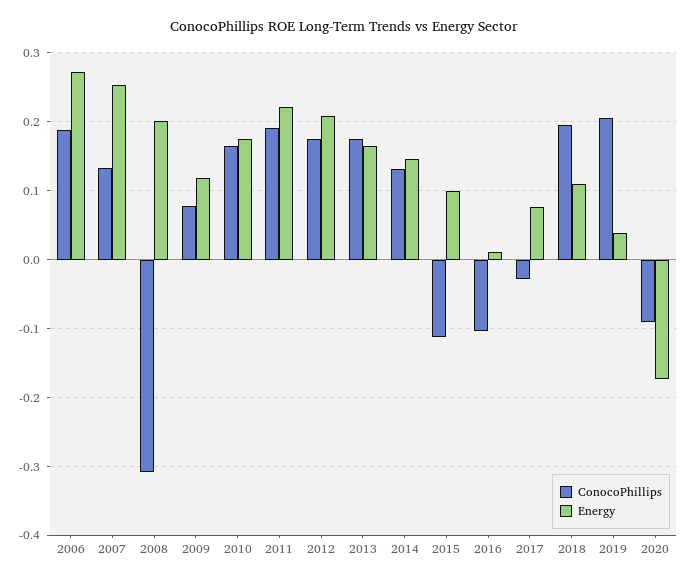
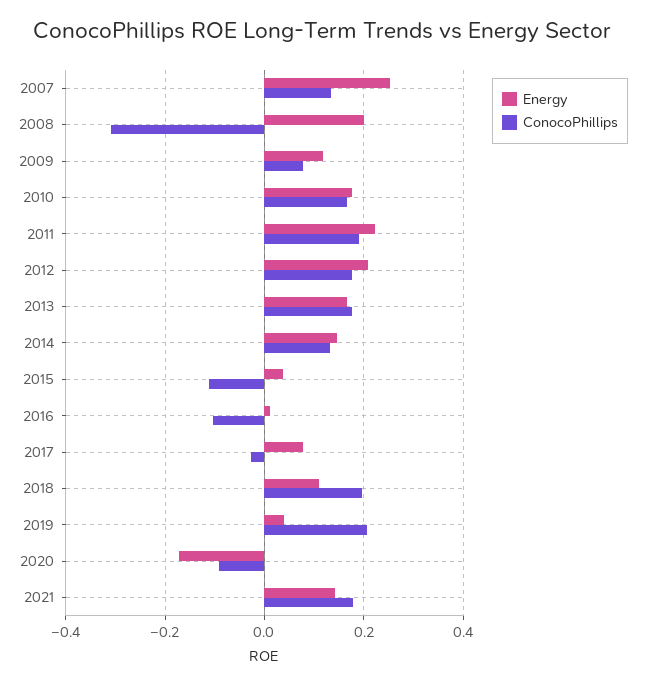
ConocoPhillips, 2006: 0.19 -> none
Energy, 2006: 0.27 -> none
Energy, 2015: 0.1 -> 0.04
Energy, 2021: none -> 0.14
ConocoPhillips, 2021: none -> 0.18

